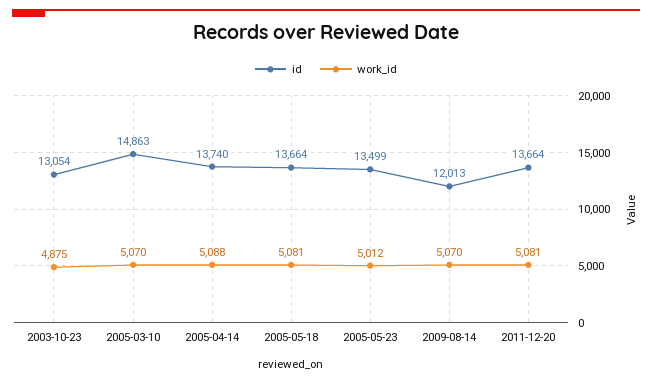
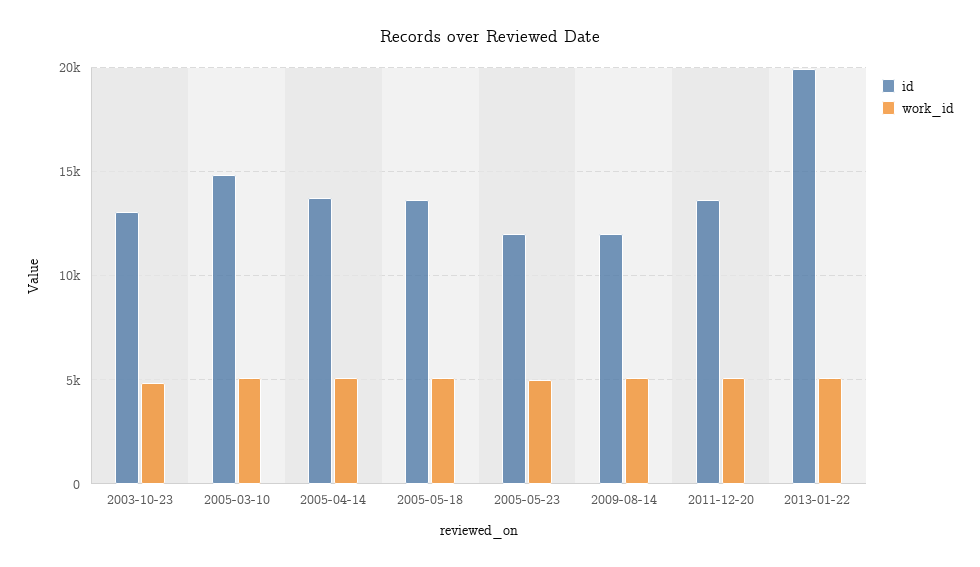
id, 2005-05-23: 13499 -> 12000
id, 2013-01-22: none -> 20000
work_id, 2013-01-22: none -> 5000

